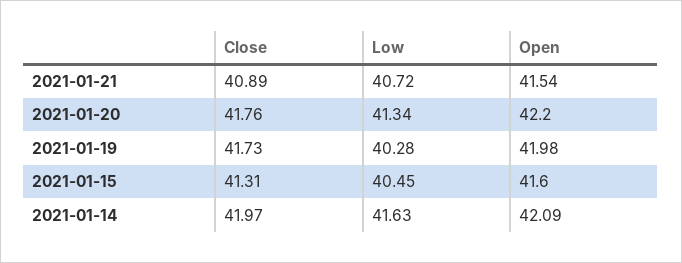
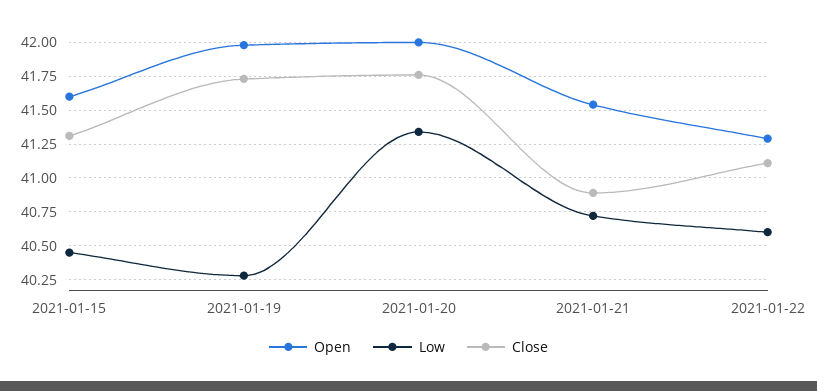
Open, 2021-01-20: 42.2 -> 42
Close, 2021-01-14: 41.97 -> none
Low, 2021-01-14: 41.63 -> none
Open, 2021-01-14: 42.09 -> none
Open, 2021-01-22: none -> 41.3
Low, 2021-01-22: none -> 40.6
Close, 2021-01-22: none -> 41.1

